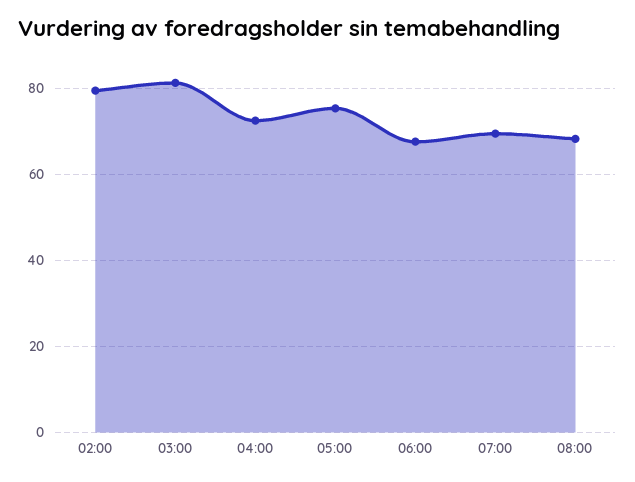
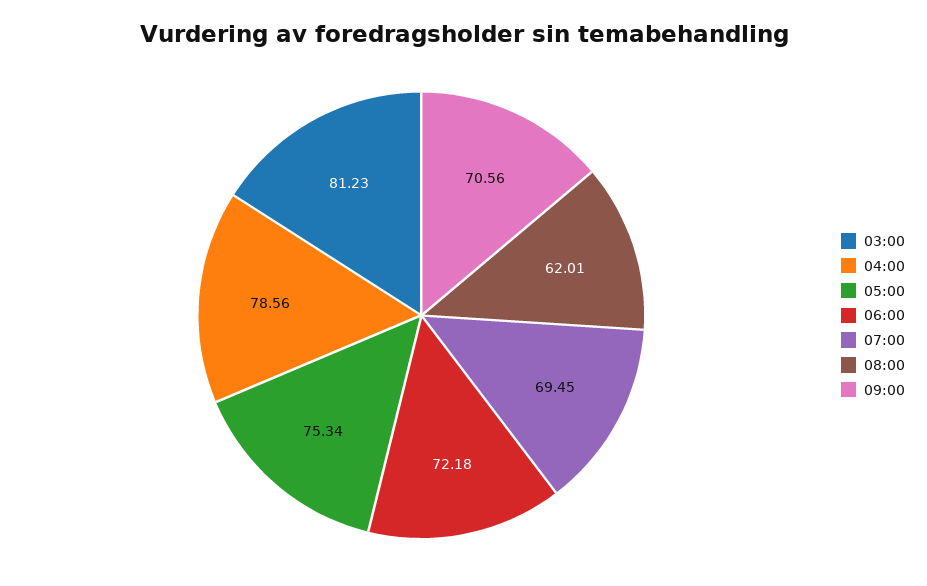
02:00: 80 -> none
04:00: 72 -> 78.56
06:00: 68 -> 72.18
08:00: 68 -> 62.01
09:00: none -> 70.56

